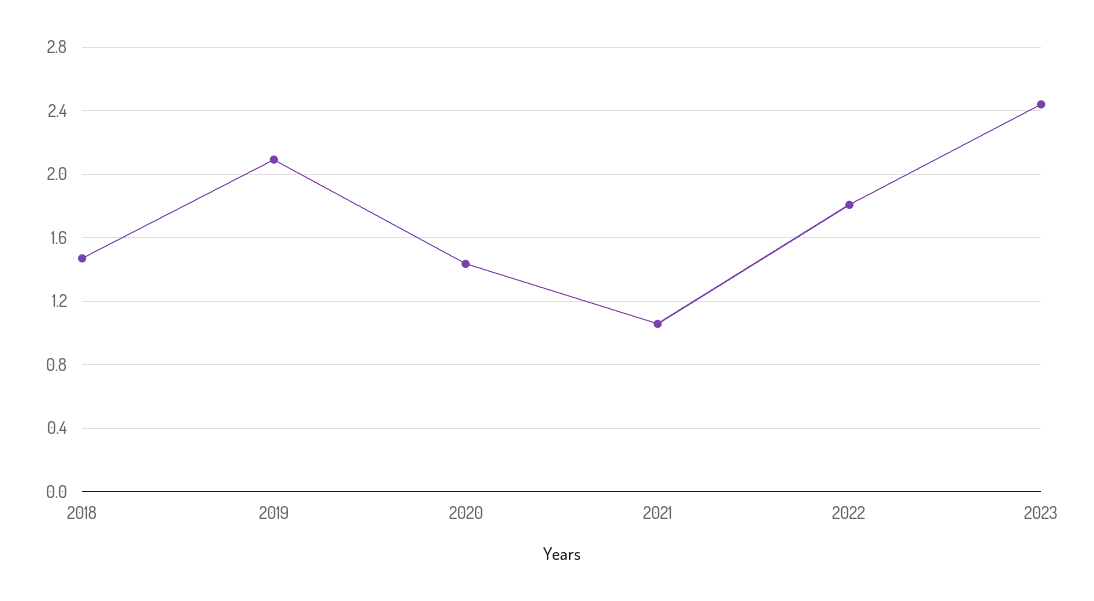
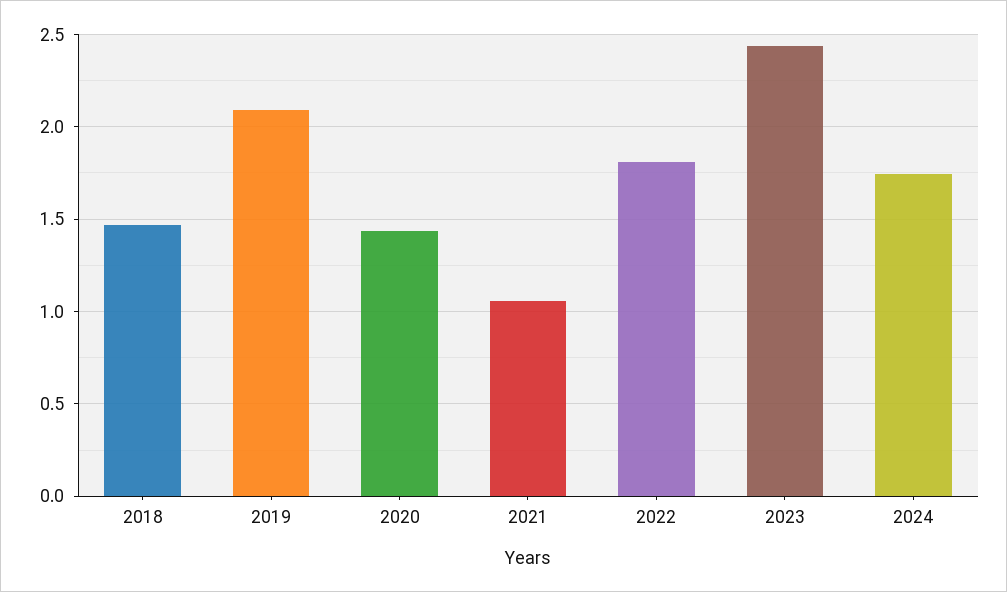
2024: none -> 1.75

